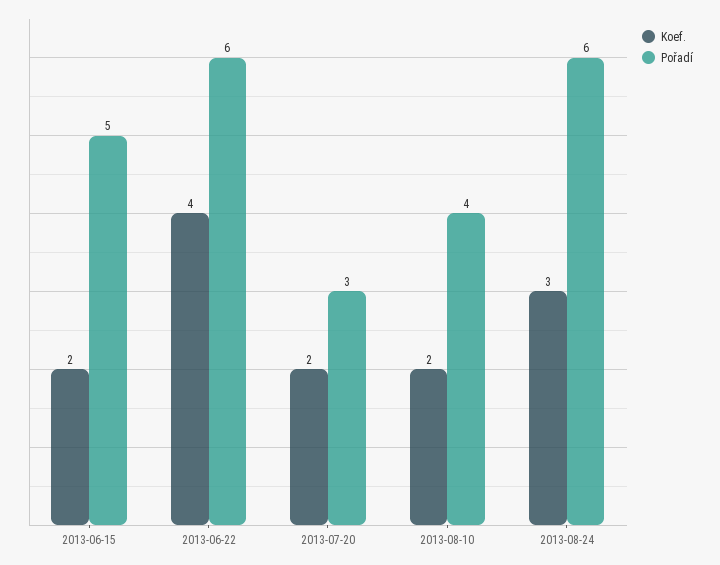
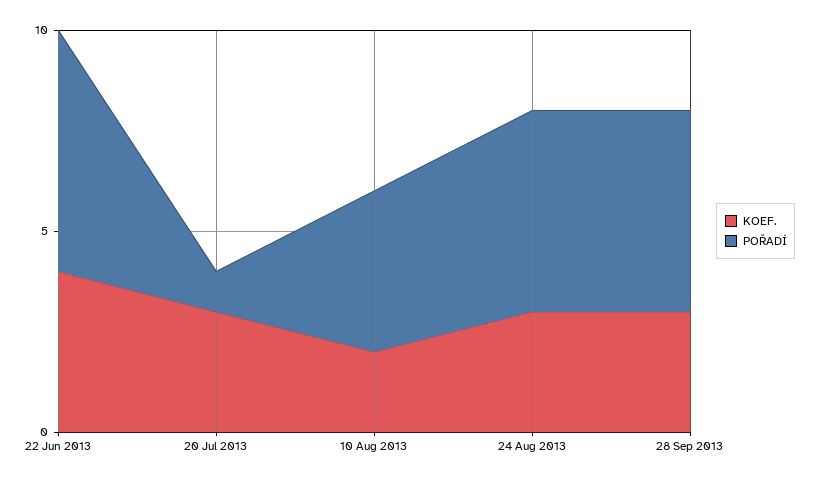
Koef., 2013-06-15: 2 -> none
Pořadí, 2013-06-15: 5 -> none
Koef., 2013-07-20: 2 -> 3
Pořadí, 2013-07-20: 3 -> 1
Pořadí, 2013-08-24: 6 -> 5
Koef., 28 Sep 2013: none -> 3
Pořadí, 28 Sep 2013: none -> 5

